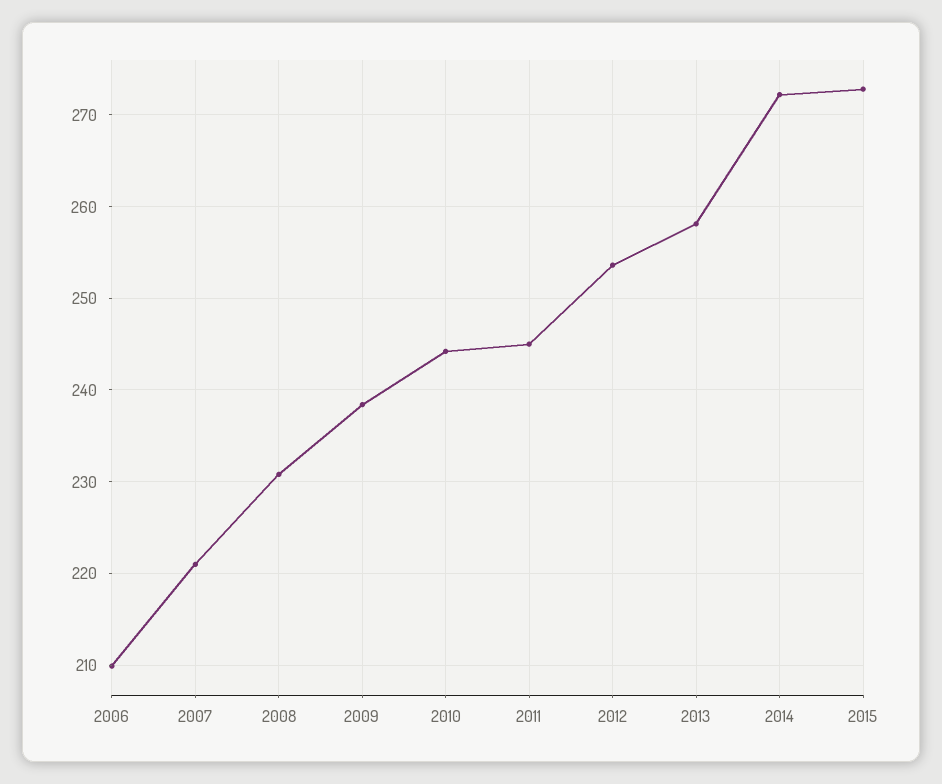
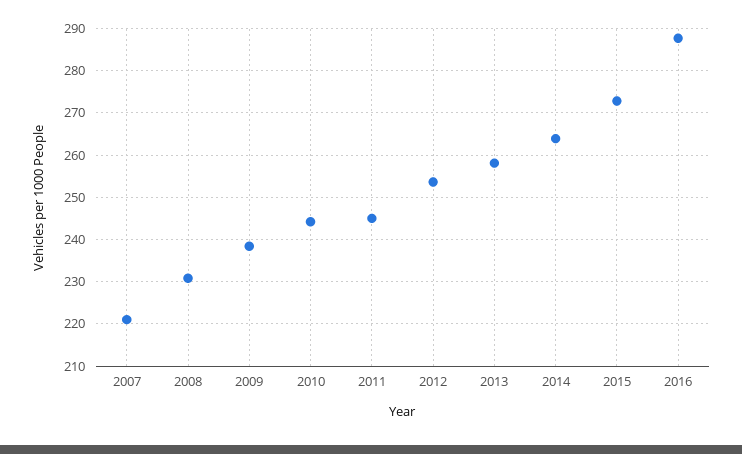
2006: 210 -> none
2014: 272 -> 264
2016: none -> 288

